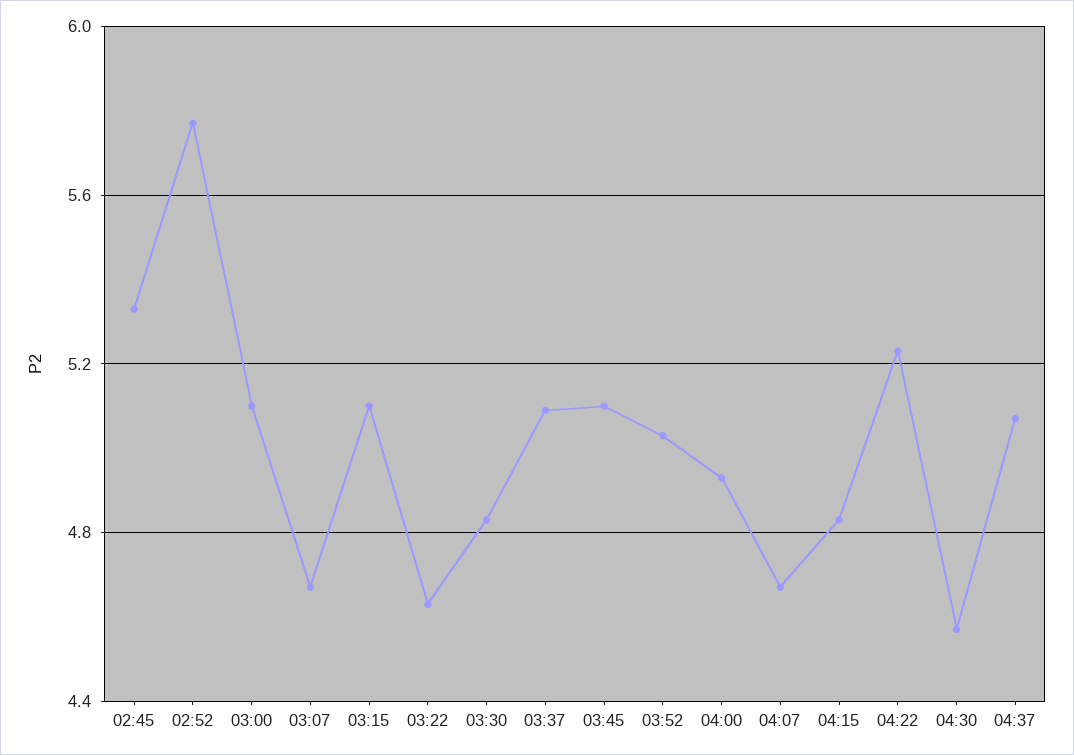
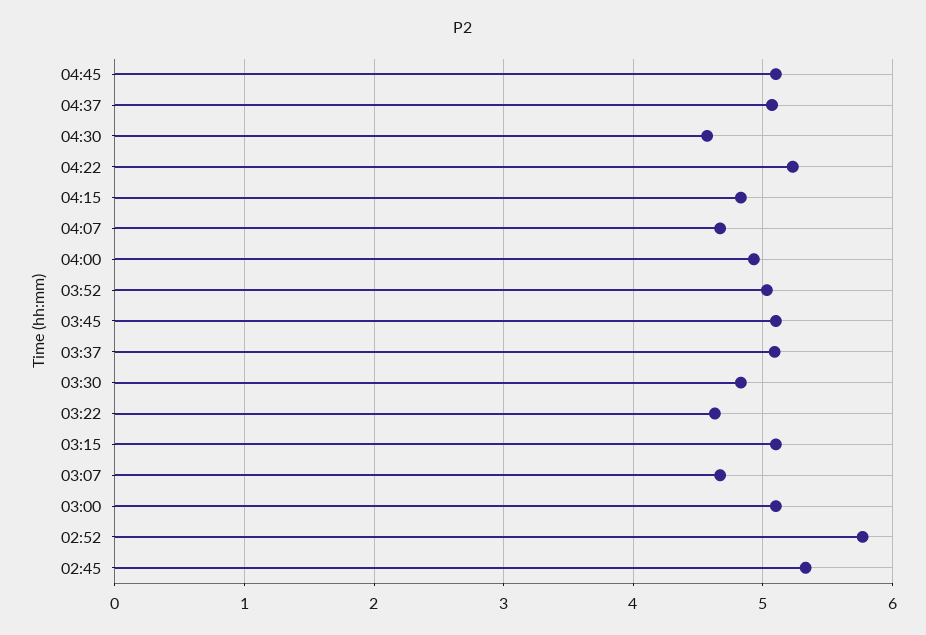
04:45: none -> 5.1

